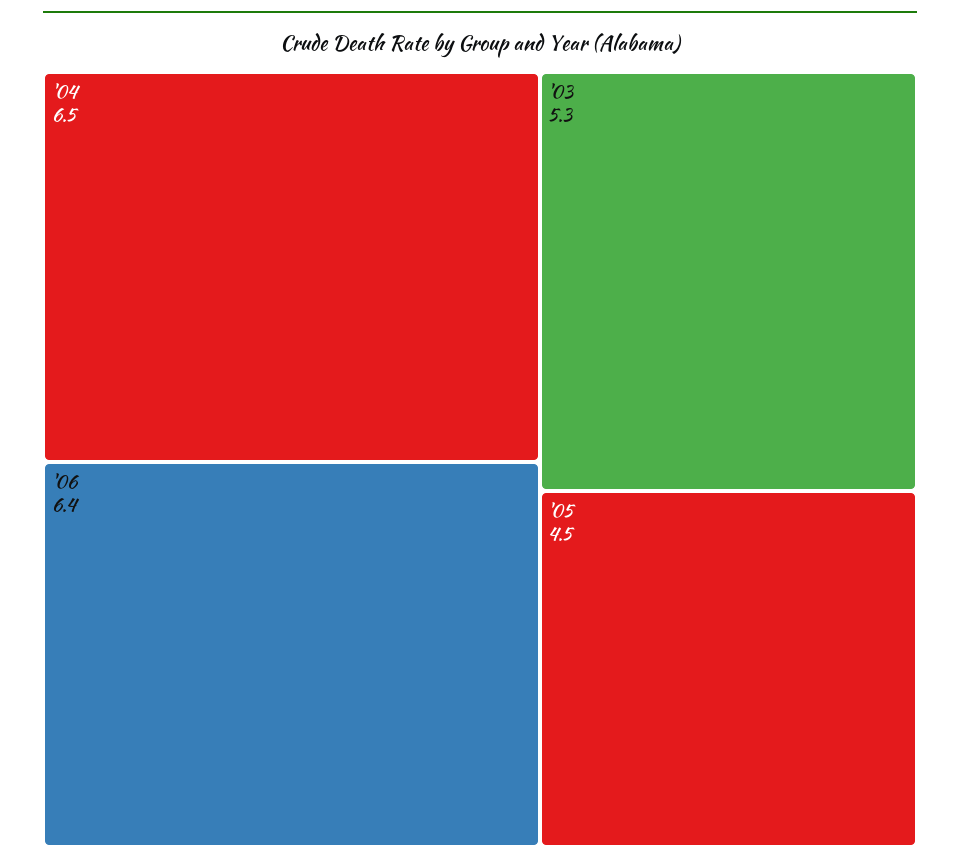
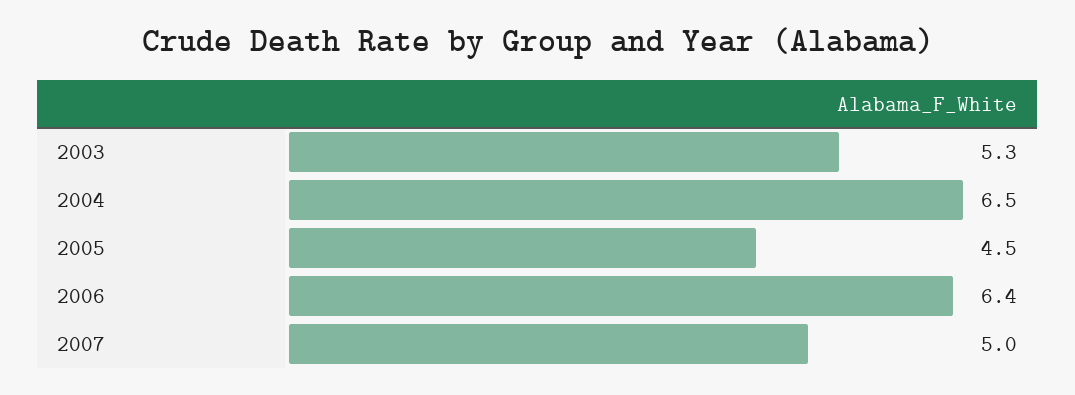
2007: none -> 5

